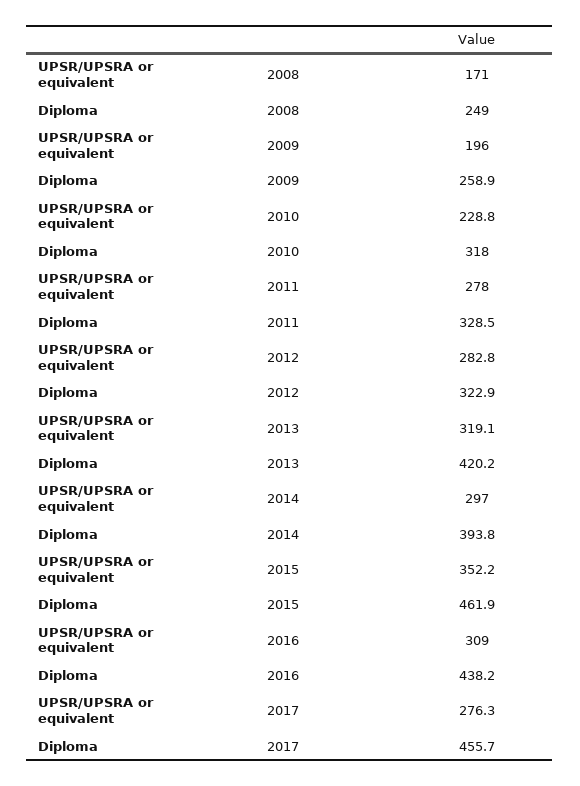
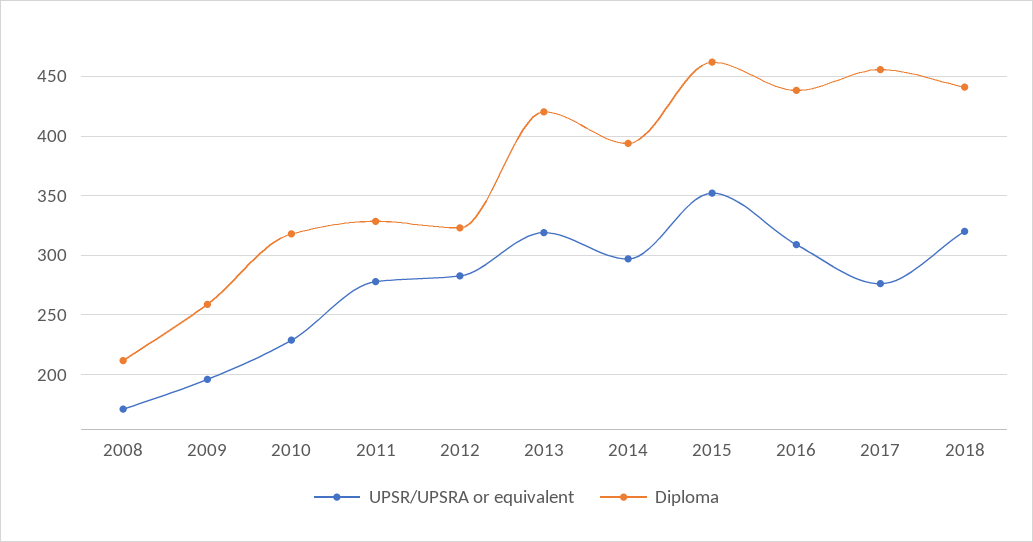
Diploma, 2008: 249 -> 210
UPSR/UPSRA or equivalent, 2018: none -> 320
Diploma, 2018: none -> 440

